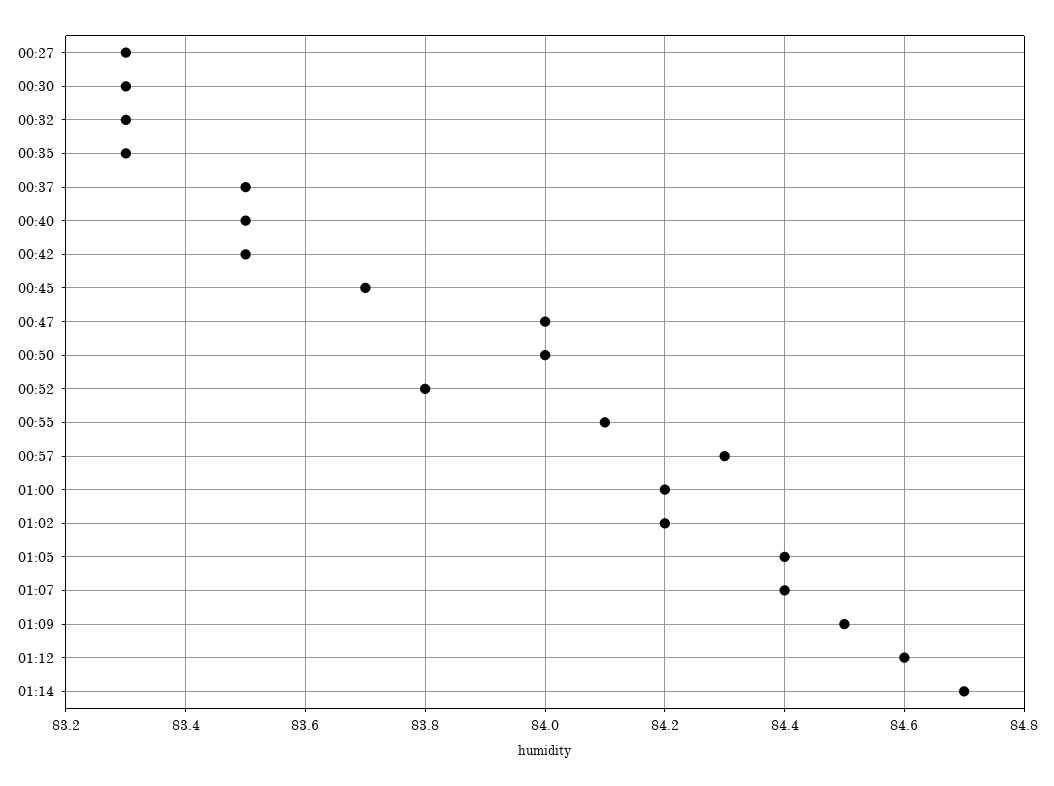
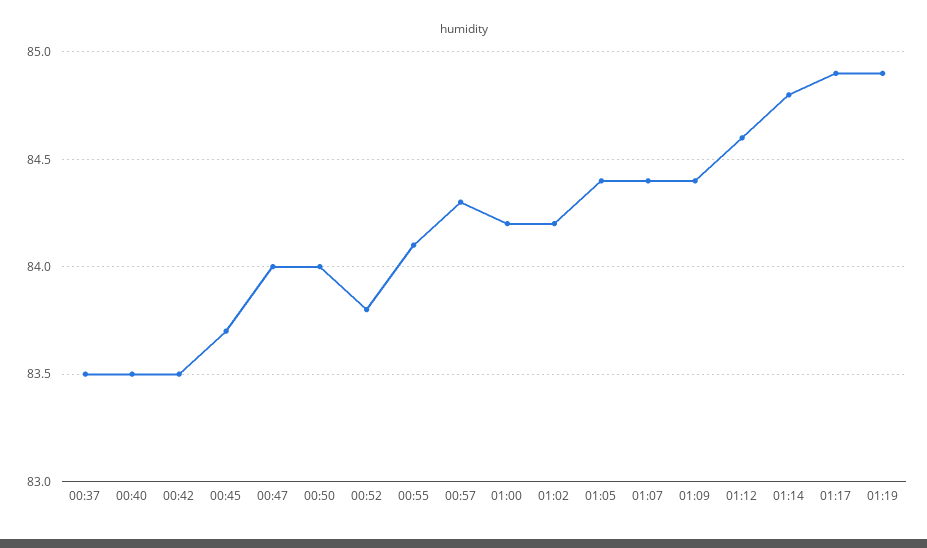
00:27: 83.3 -> none
00:30: 83.3 -> none
00:32: 83.3 -> none
00:35: 83.3 -> none
01:09: 84.5 -> 84.4
01:14: 84.7 -> 84.8
01:17: none -> 84.9
01:19: none -> 84.9

